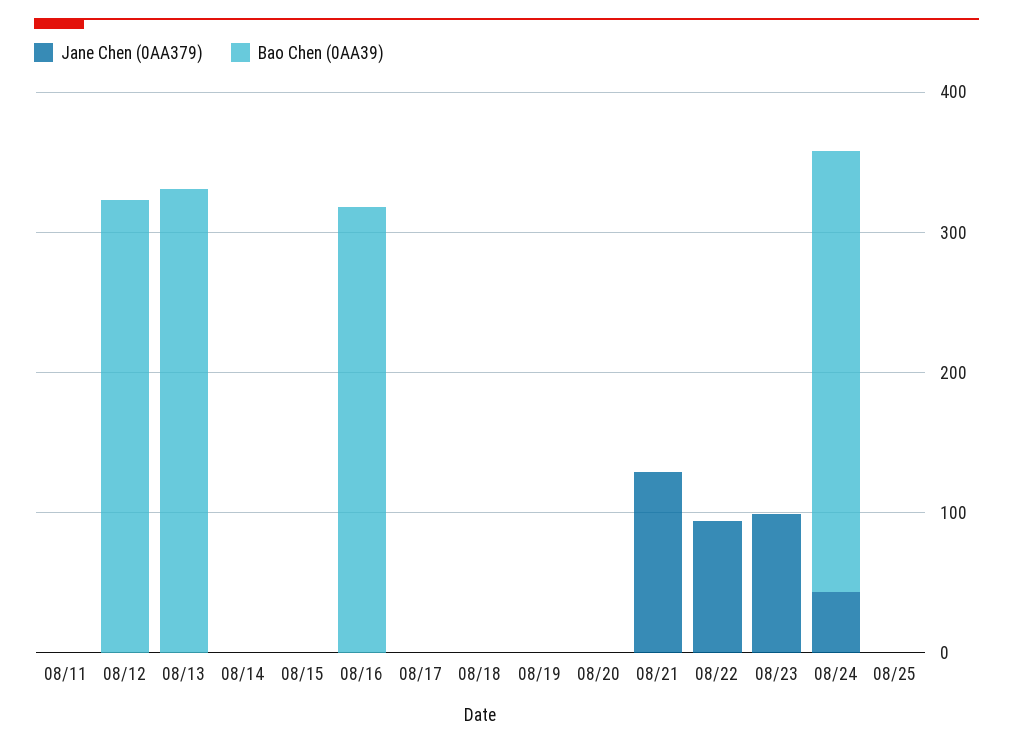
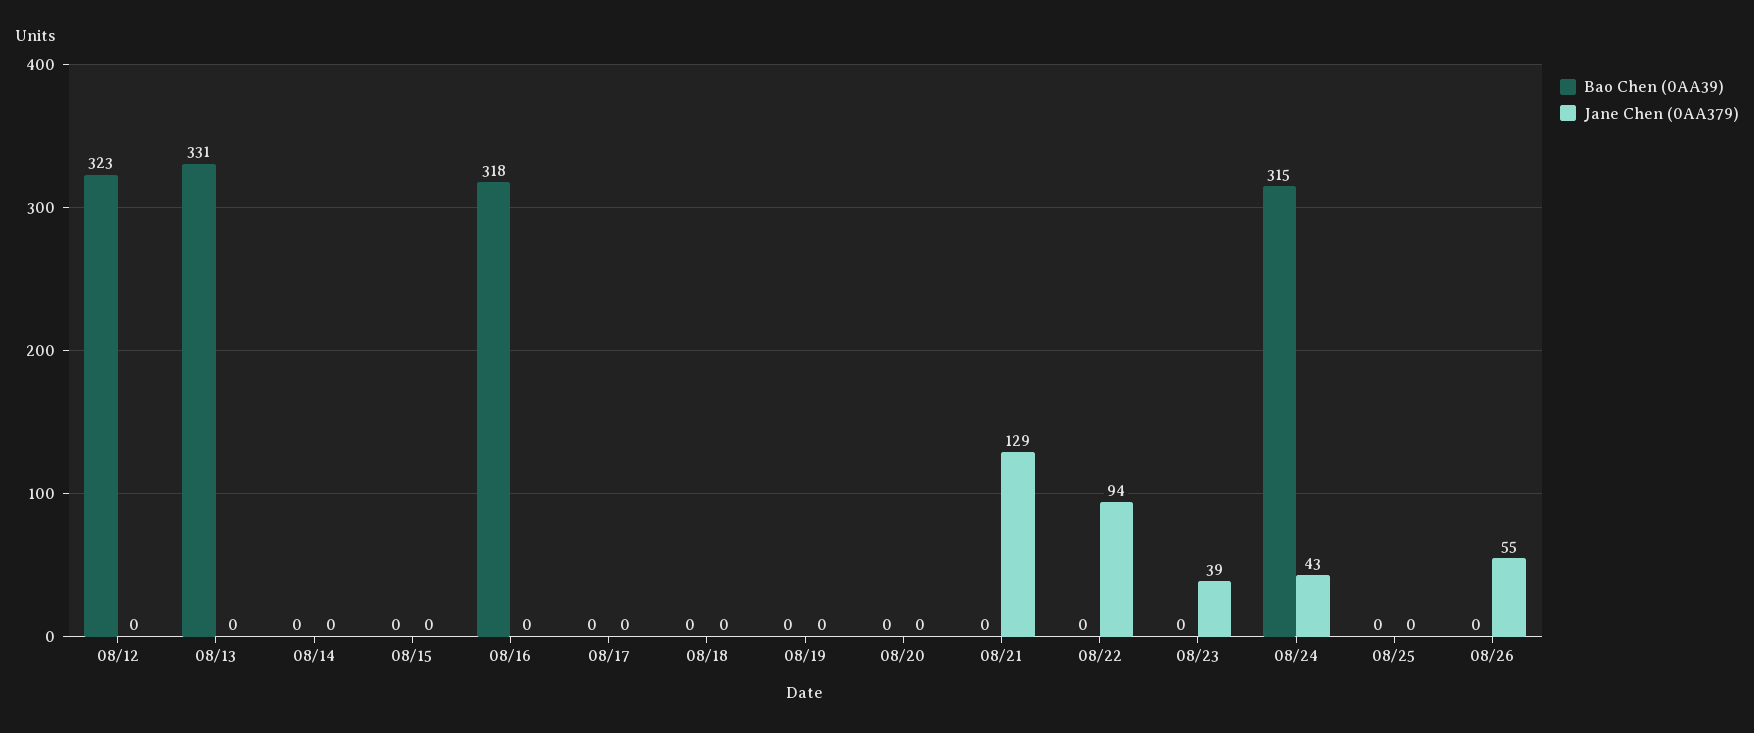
Jane Chen (0AA379), 08/11: 0 -> none
Bao Chen (0AA39), 08/11: 0 -> none
Jane Chen (0AA379), 08/23: 100 -> 39
Bao Chen (0AA39), 08/26: none -> 0
Jane Chen (0AA379), 08/26: none -> 55

